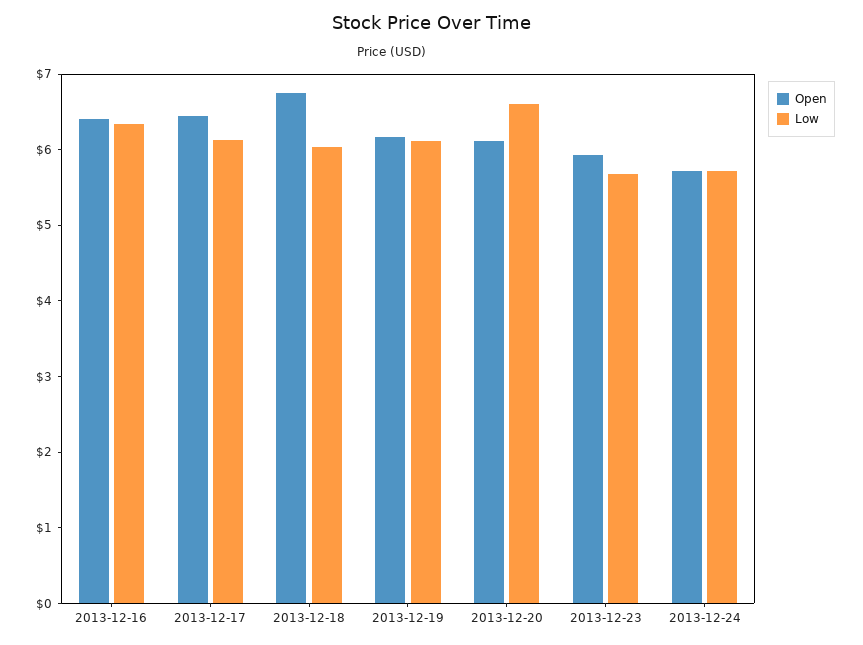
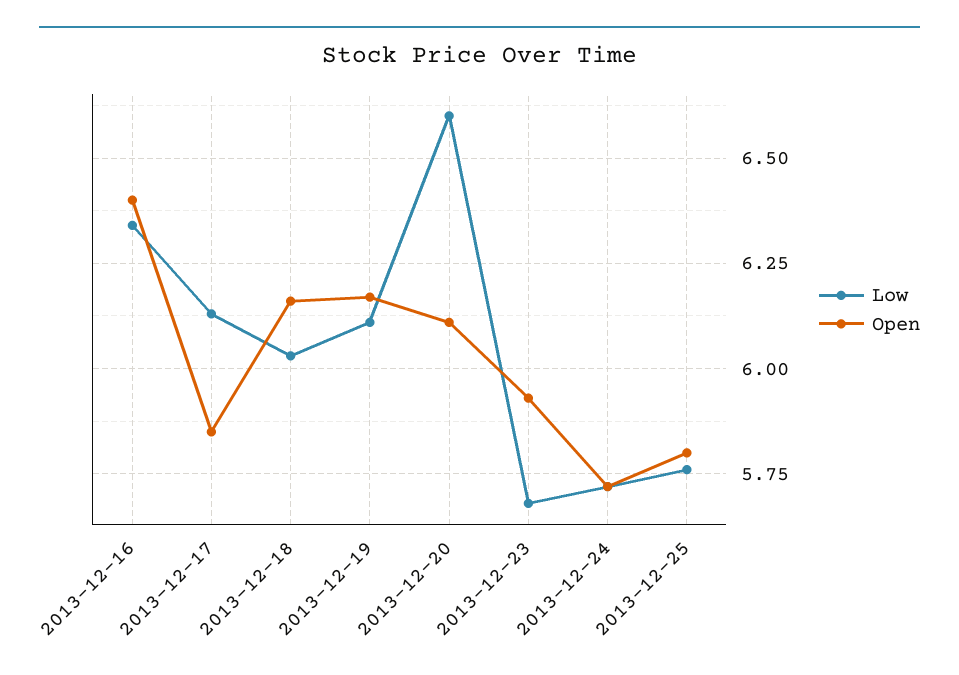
Open, 2013-12-17: 6.4 -> 5.85
Open, 2013-12-18: 6.8 -> 6.15
Low, 2013-12-25: none -> 5.75
Open, 2013-12-25: none -> 5.8

